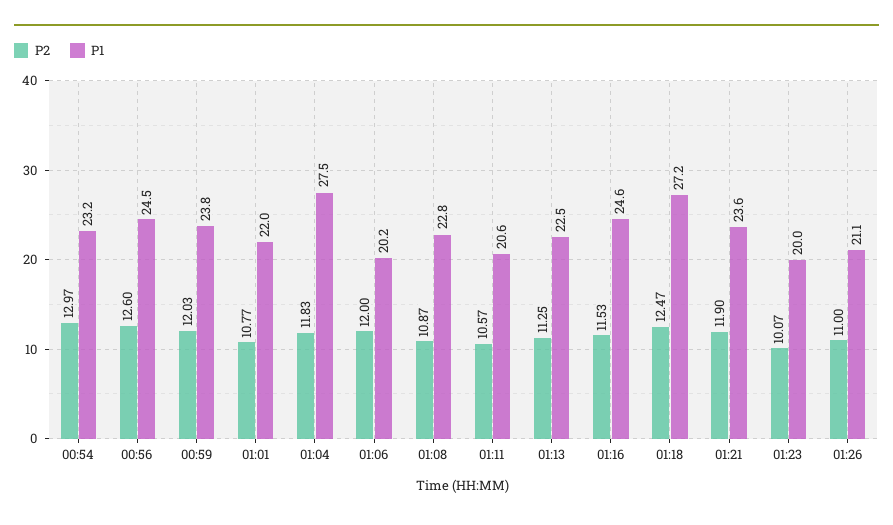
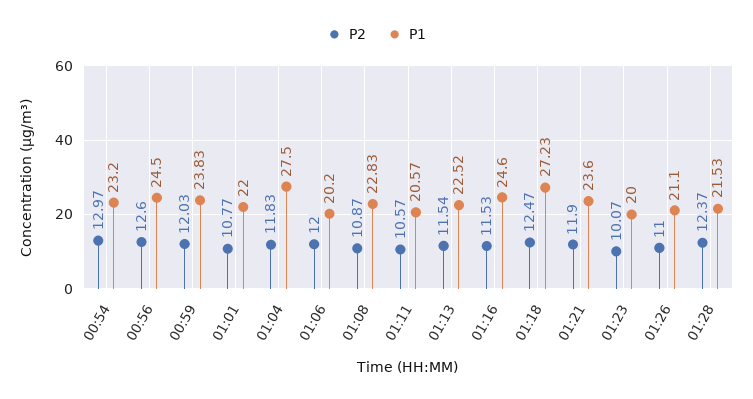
P2, 01:13: 11.25 -> 11.54
P2, 01:28: none -> 12.37
P1, 01:28: none -> 21.53

